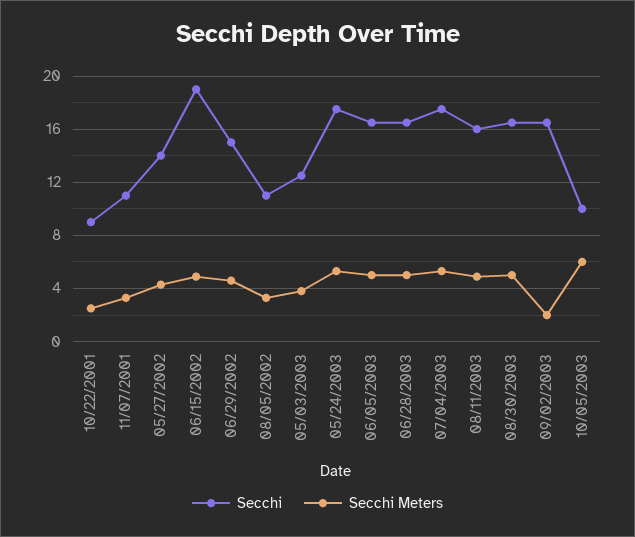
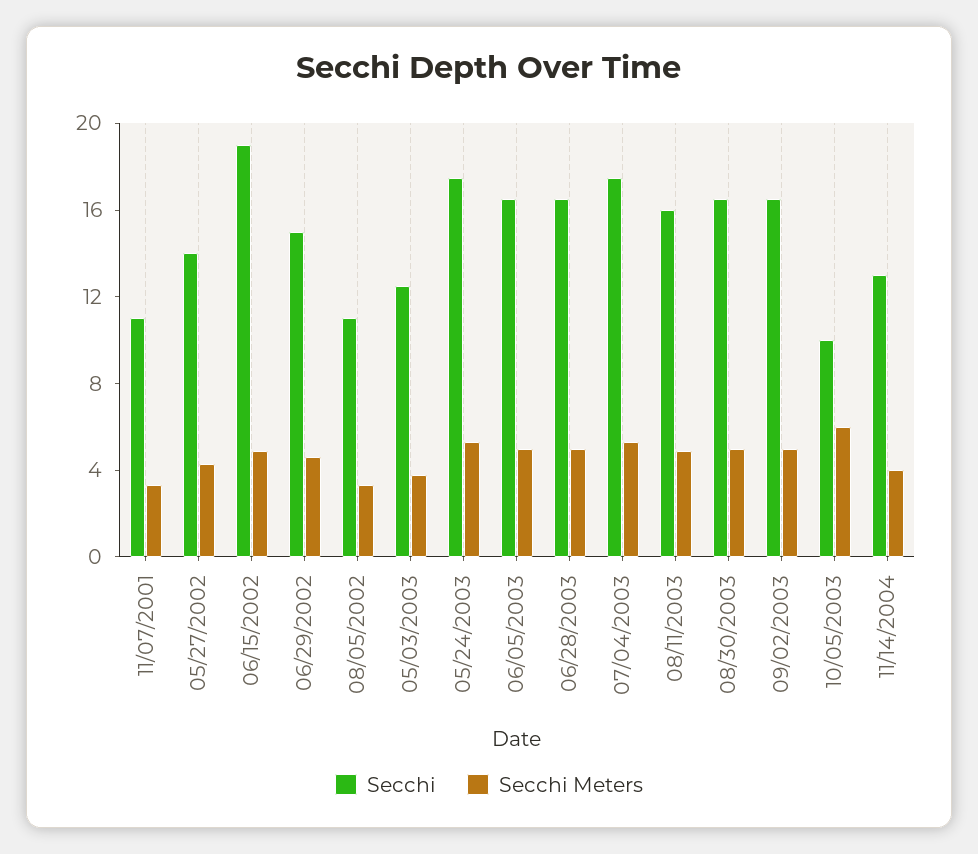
Secchi, 10/22/2001: 9 -> none
Secchi Meters, 10/22/2001: 2.5 -> none
Secchi Meters, 09/02/2003: 2 -> 5
Secchi, 11/14/2004: none -> 13
Secchi Meters, 11/14/2004: none -> 4

